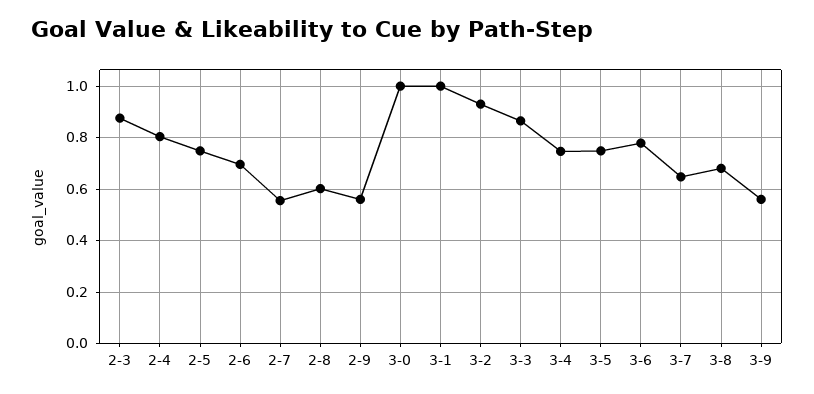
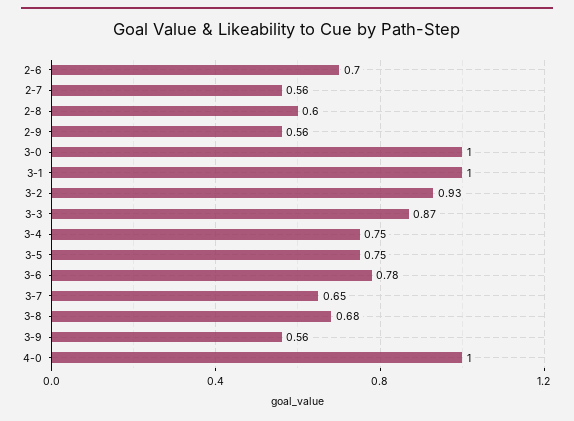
2-3: 0.875 -> none
2-4: 0.8 -> none
2-5: 0.75 -> none
4-0: none -> 1

